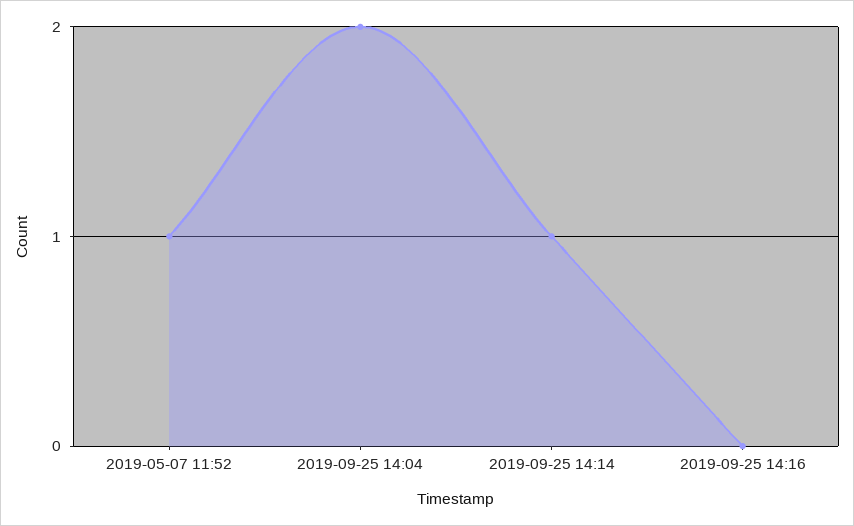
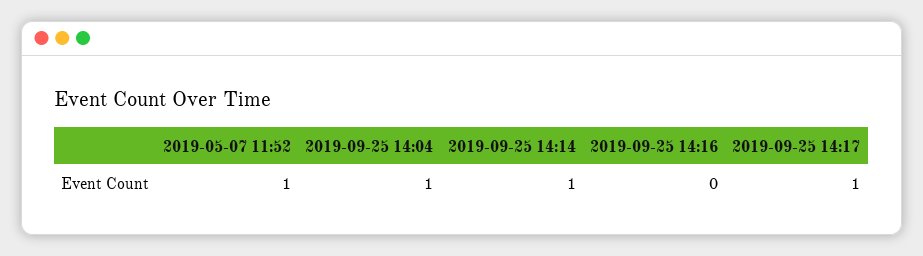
2019-09-25 14:04: 2 -> 1
2019-09-25 14:17: none -> 1

